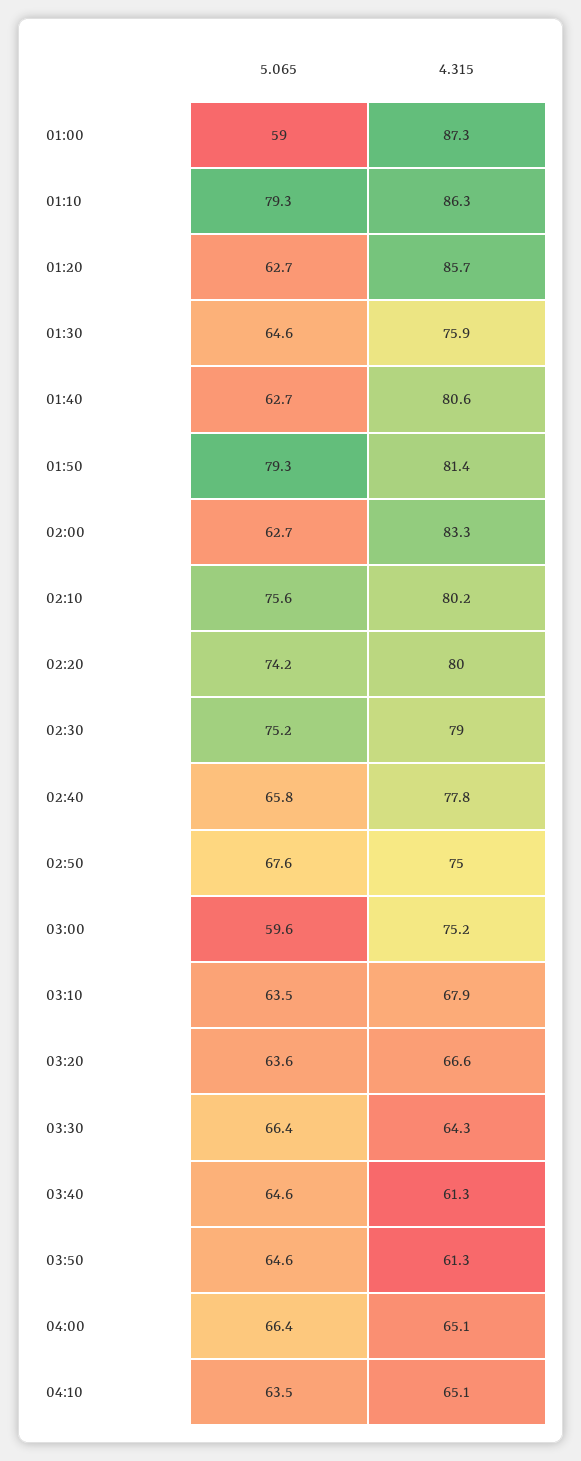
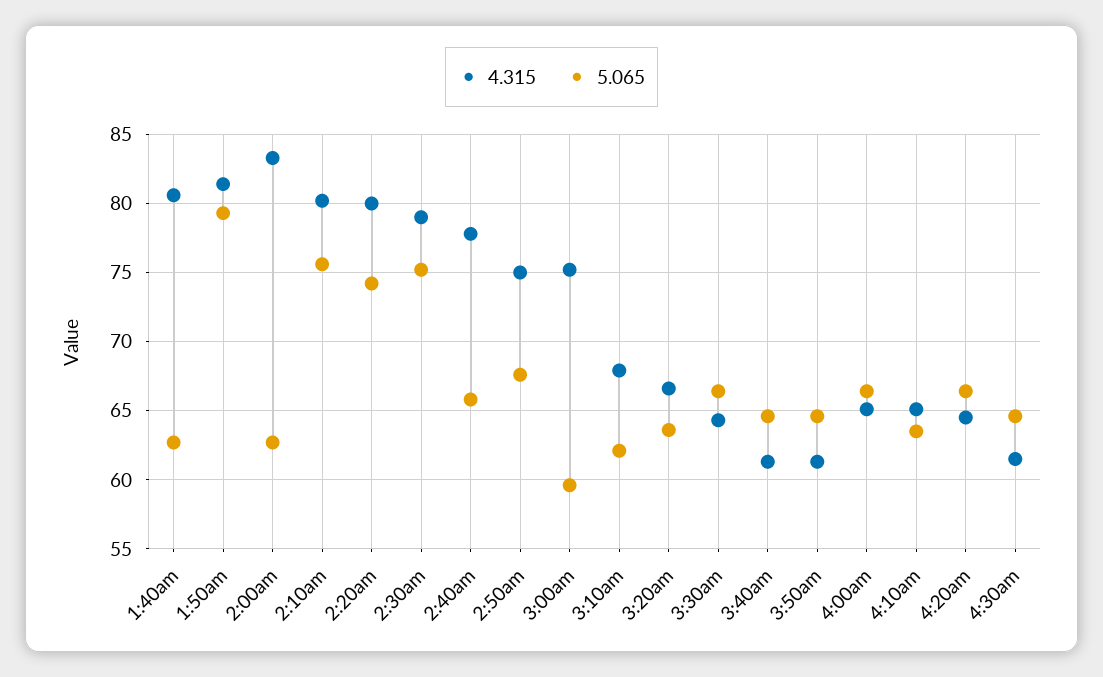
5.065, 01:00: 59 -> none
4.315, 01:00: 87.3 -> none
5.065, 01:10: 79.3 -> none
4.315, 01:10: 86.3 -> none
5.065, 01:20: 62.7 -> none
4.315, 01:20: 85.7 -> none
5.065, 01:30: 64.6 -> none
4.315, 01:30: 75.9 -> none
5.065, 03:10: 63.5 -> 62
4.315, 4:20am: none -> 64.5
5.065, 4:20am: none -> 66.5
4.315, 4:30am: none -> 61.5
5.065, 4:30am: none -> 64.5

